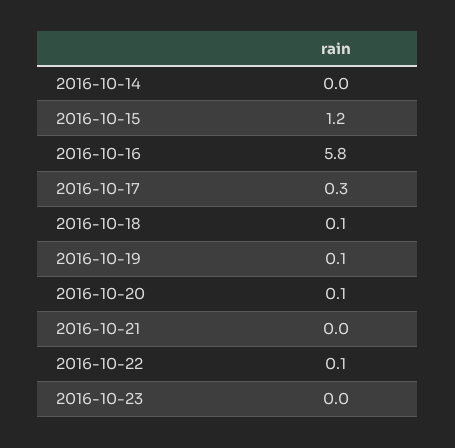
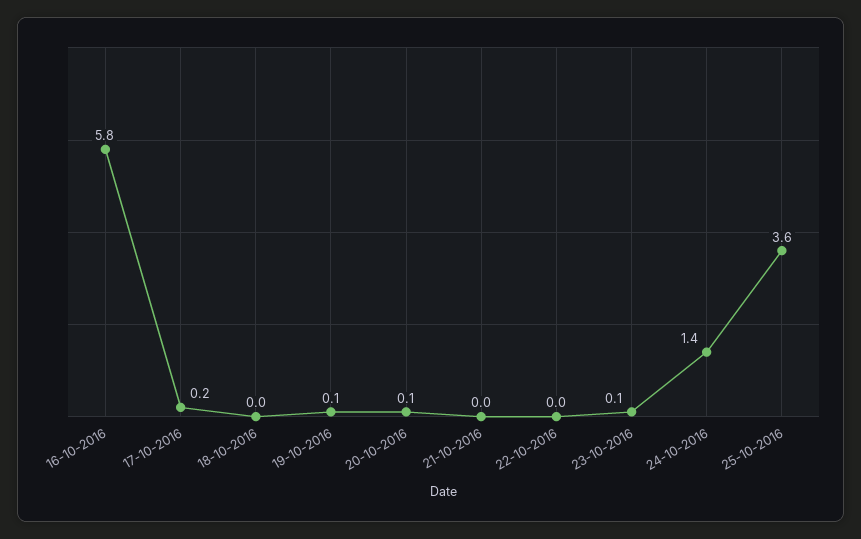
2016-10-14: 0 -> none
2016-10-15: 1.2 -> none
2016-10-17: 0.3 -> 0.2
2016-10-18: 0.1 -> 0
2016-10-22: 0.1 -> 0
2016-10-23: 0 -> 0.1
24-10-2016: none -> 1.4
25-10-2016: none -> 3.6

